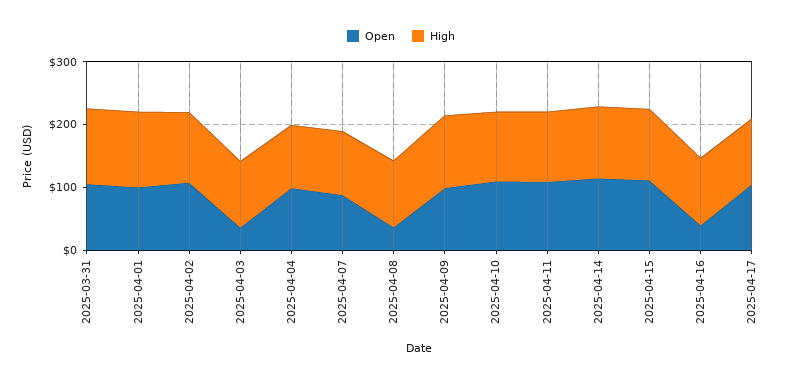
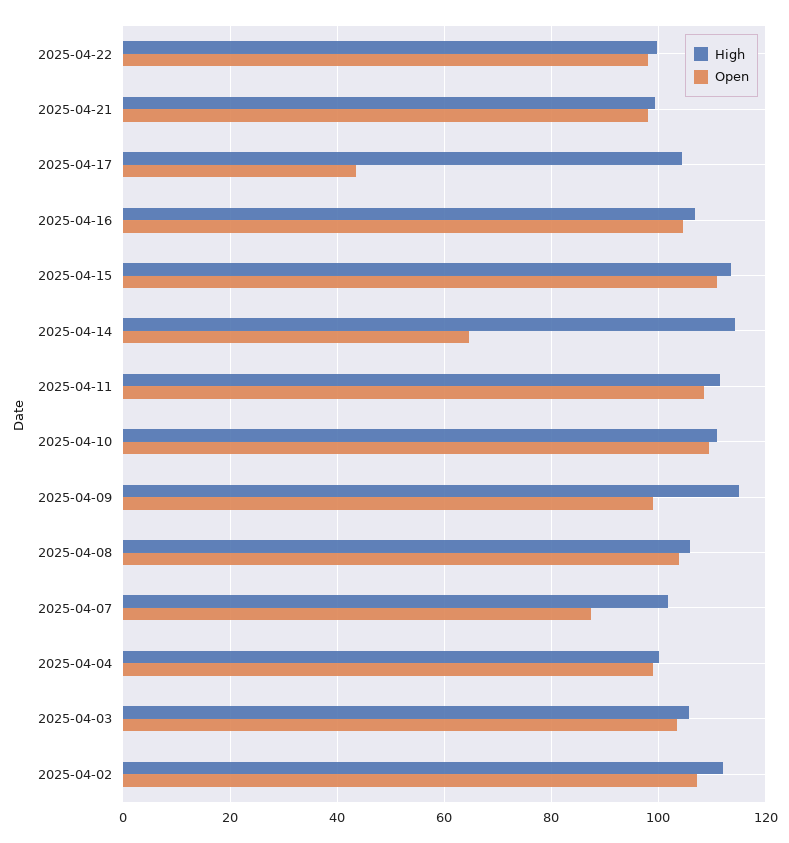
Open, 2025-03-31: 100 -> none
High, 2025-03-31: 120 -> none
Open, 2025-04-01: 100 -> none
High, 2025-04-01: 120 -> none
Open, 2025-04-03: 40 -> 104
Open, 2025-04-08: 40 -> 104
Open, 2025-04-14: 120 -> 64
Open, 2025-04-16: 40 -> 104
Open, 2025-04-17: 100 -> 44
High, 2025-04-22: none -> 100
Open, 2025-04-22: none -> 98
High, 2025-04-21: none -> 100
Open, 2025-04-21: none -> 98

